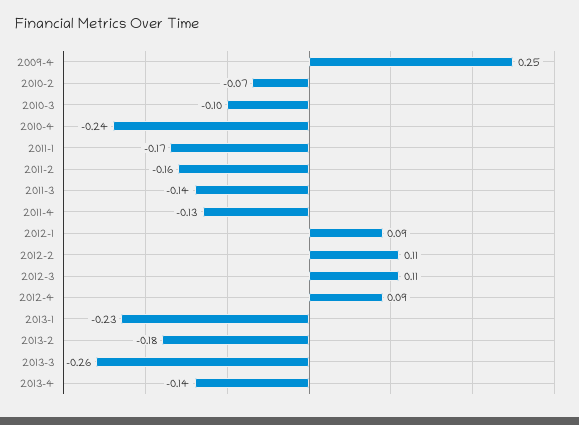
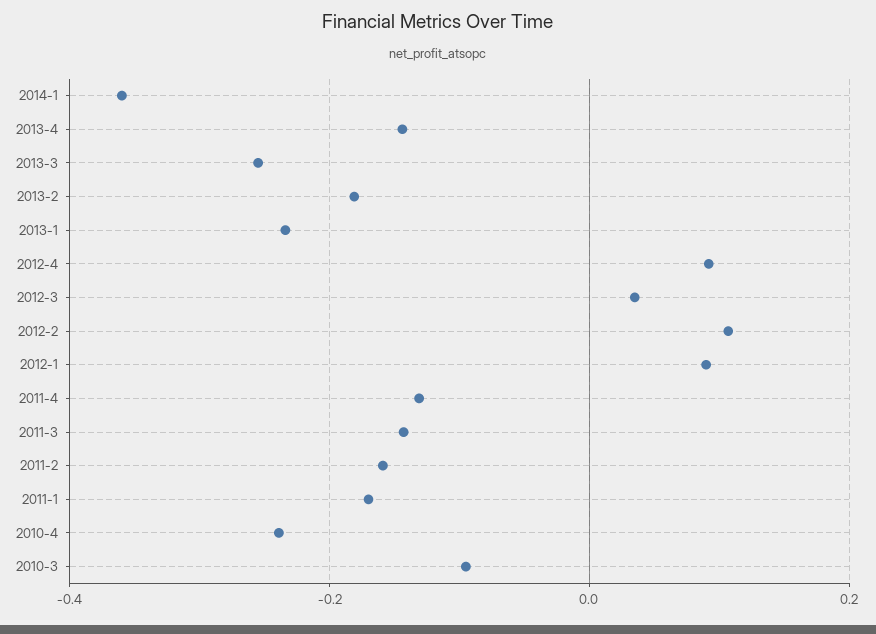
2009-4: 0.25 -> none
2010-2: -0.07 -> none
2012-3: 0.11 -> 0.04
2014-1: none -> -0.36

